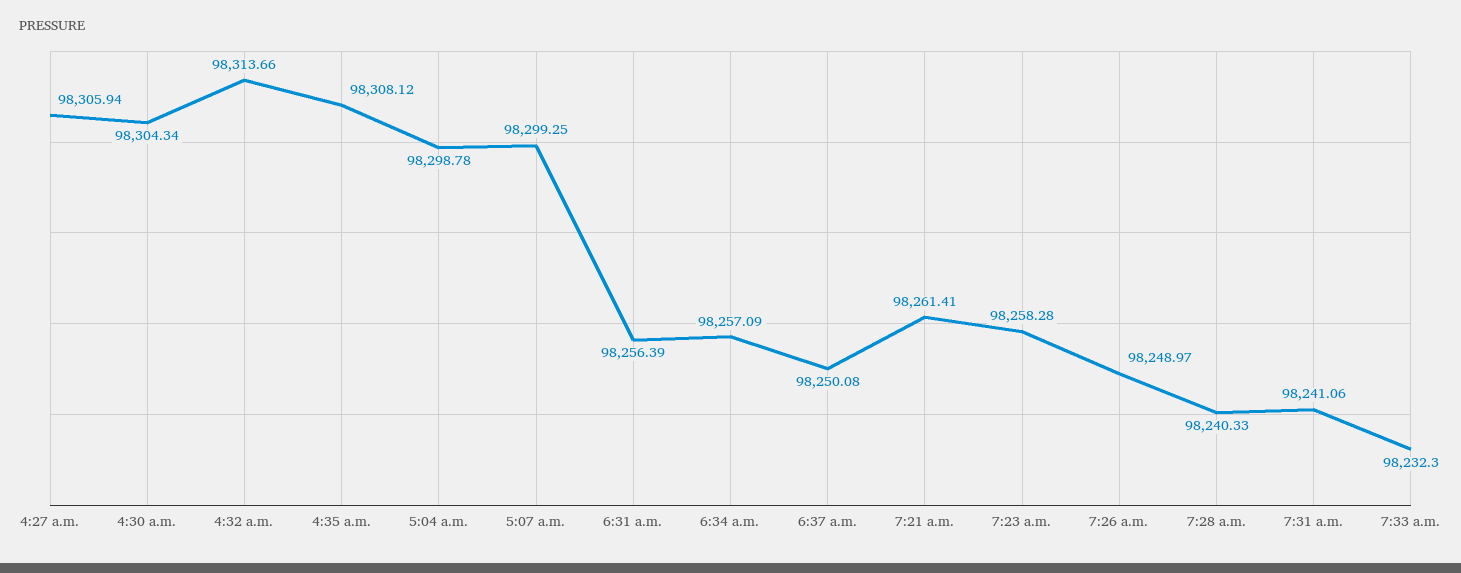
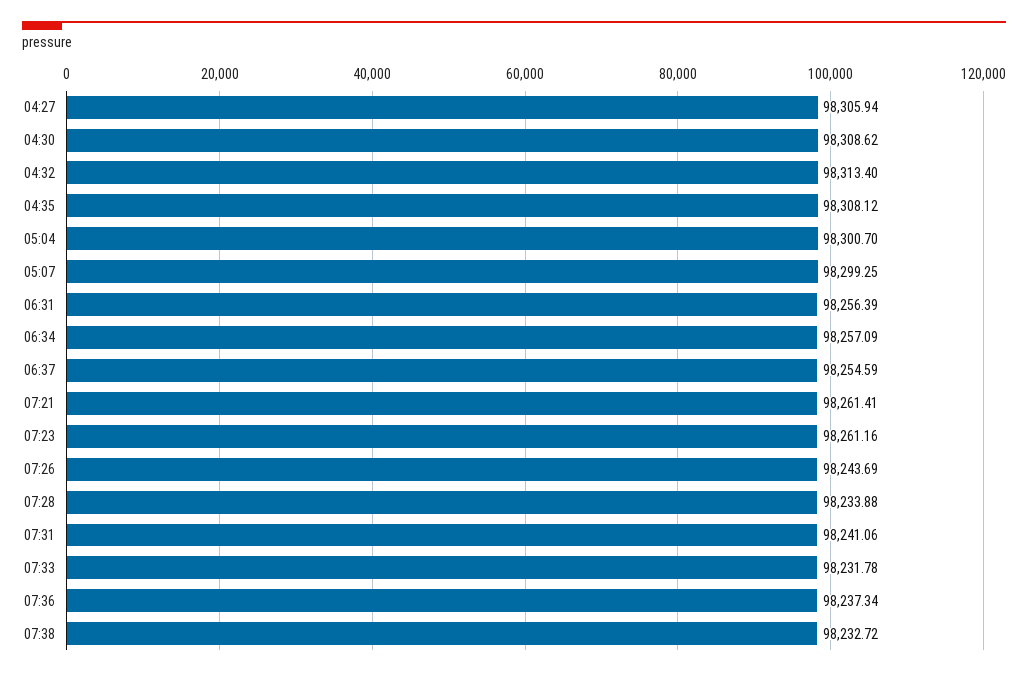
4:30 a.m.: 98304.34 -> 98308.62
4:32 a.m.: 98313.66 -> 98313.4
5:04 a.m.: 98298.78 -> 98300.7
6:37 a.m.: 98250.08 -> 98254.59
7:23 a.m.: 98258.28 -> 98261.16
7:26 a.m.: 98248.97 -> 98243.69
7:28 a.m.: 98240.33 -> 98233.88
7:33 a.m.: 98232.3 -> 98231.78
07:36: none -> 98237.34
07:38: none -> 98232.72

